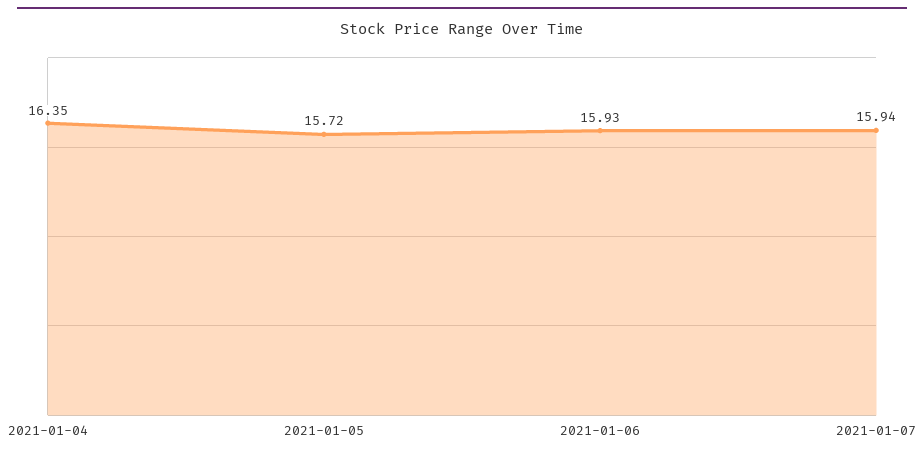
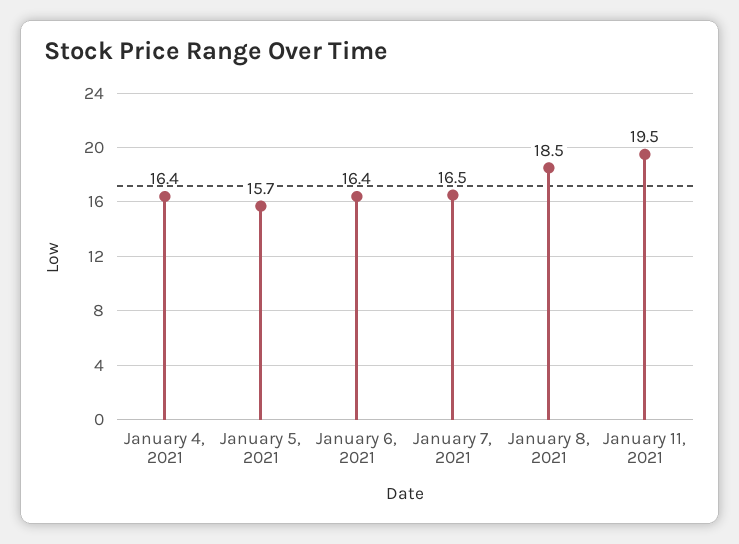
2021-01-06: 15.93 -> 16.4
2021-01-07: 15.94 -> 16.5
January 8, 2021: none -> 18.5
January 11, 2021: none -> 19.5

